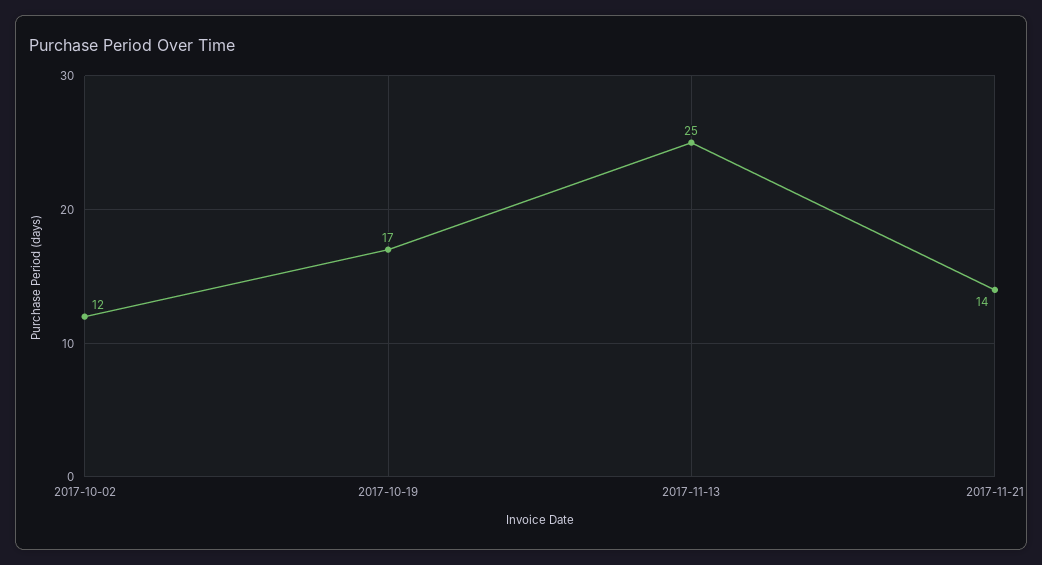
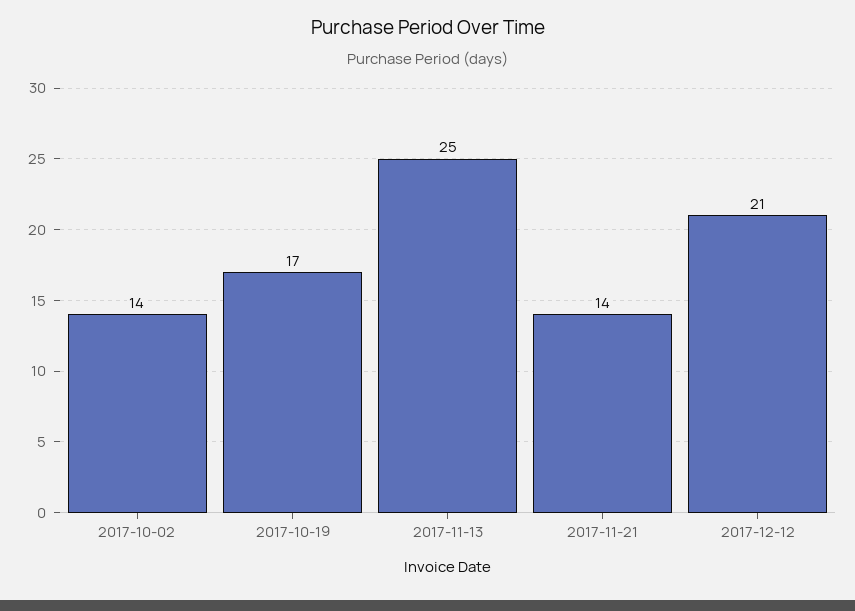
2017-10-02: 12 -> 14
2017-12-12: none -> 21

